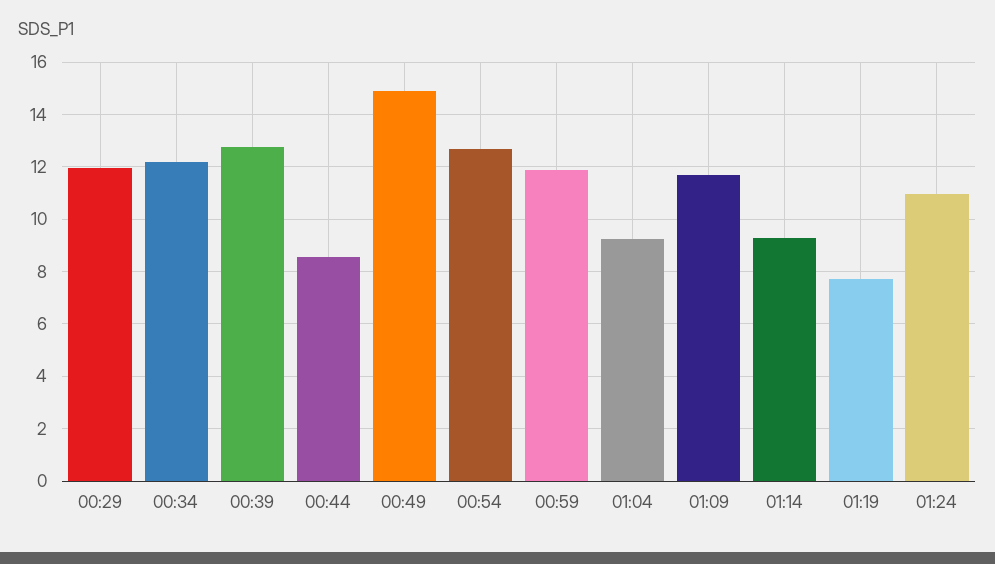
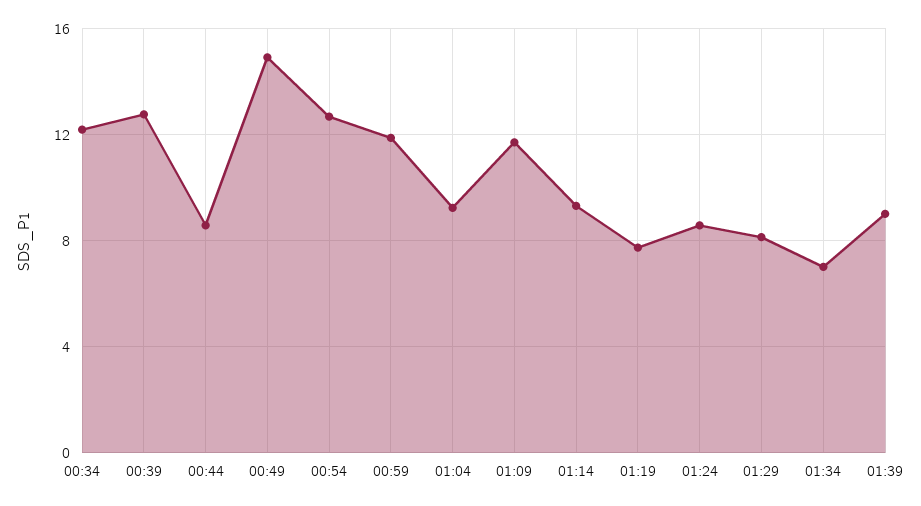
00:29: 12 -> none
01:24: 11 -> 8.5
01:29: none -> 8
01:34: none -> 7
01:39: none -> 9

